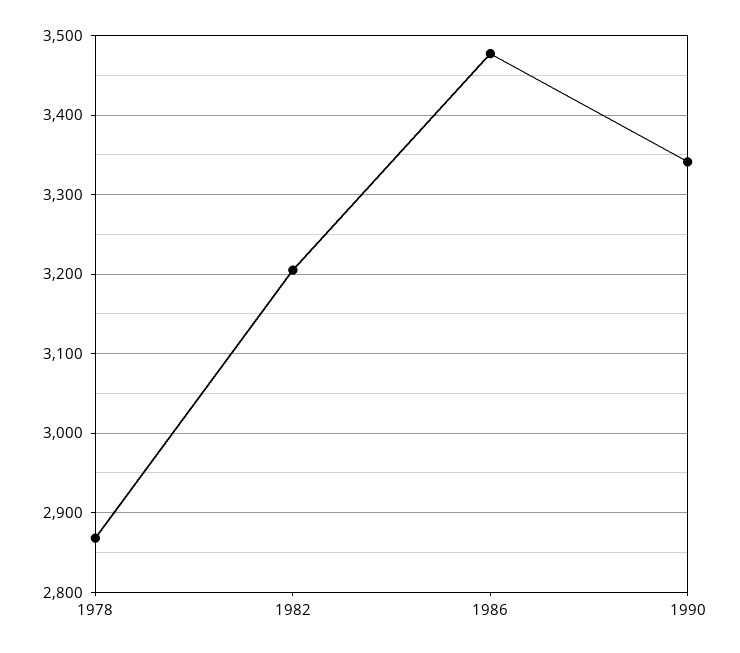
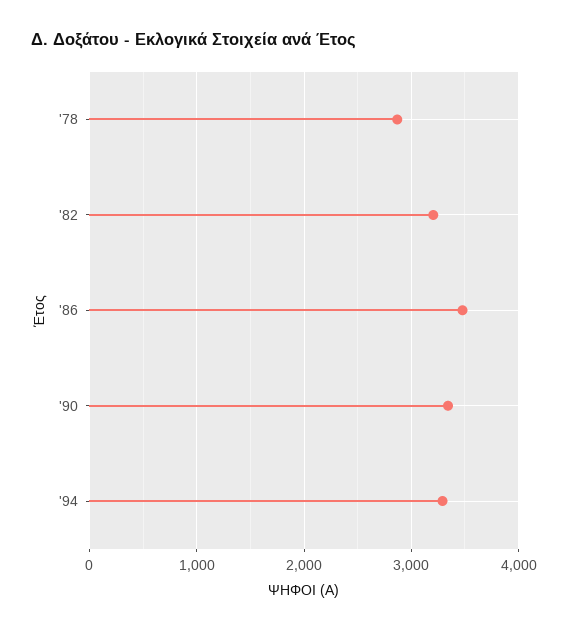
'94: none -> 3300

